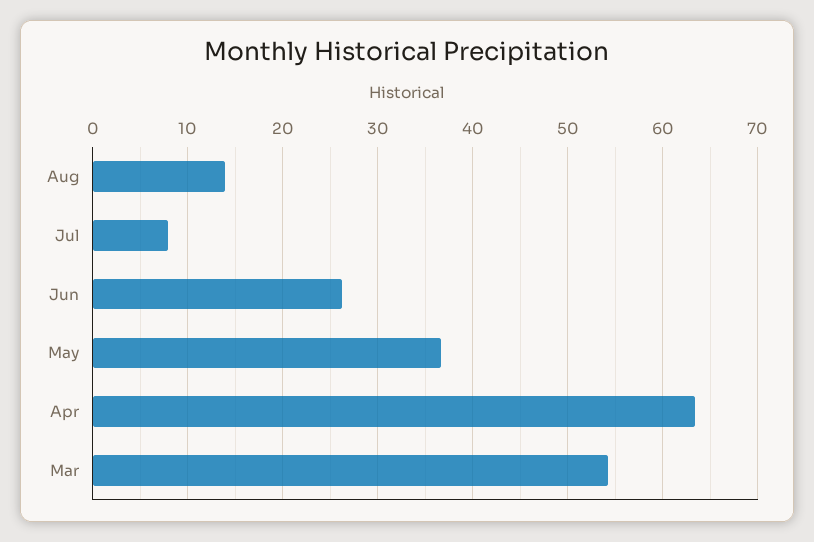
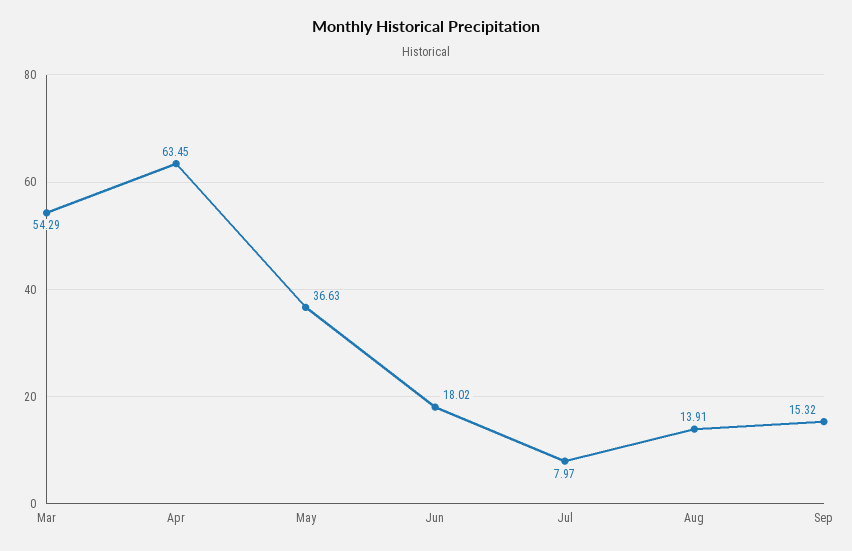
Jun: 26 -> 18.02
Sep: none -> 15.32

